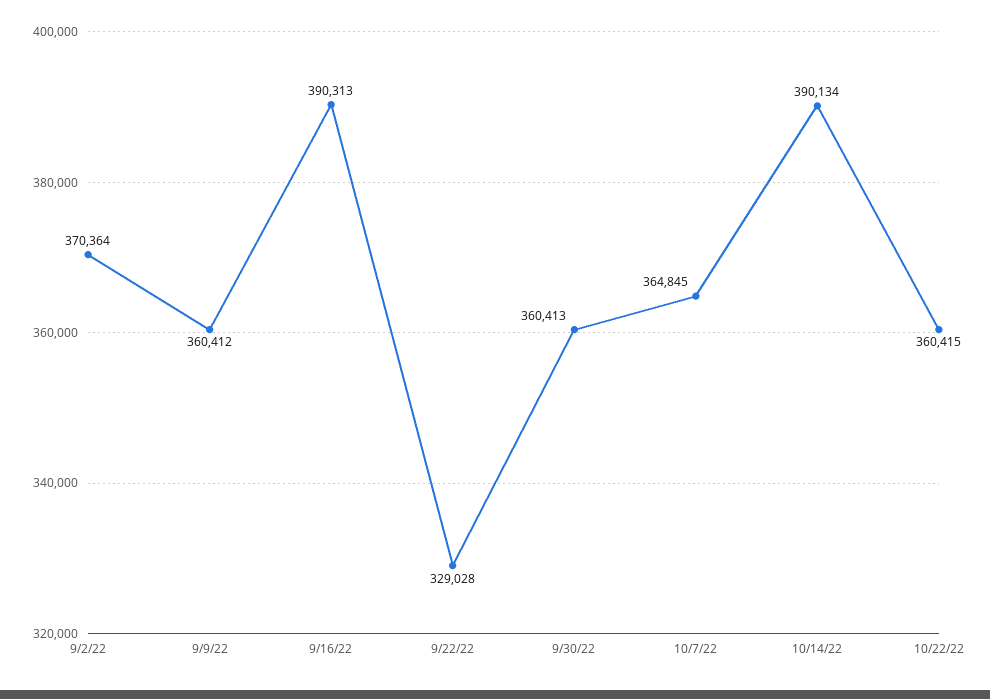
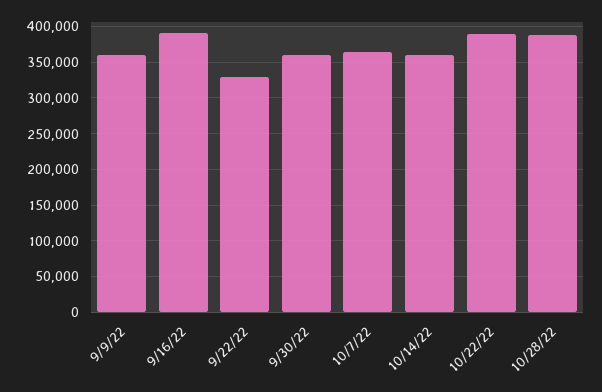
9/2/22: 370364 -> none
10/14/22: 390134 -> 360000
10/22/22: 360415 -> 390000
10/28/22: none -> 390000

